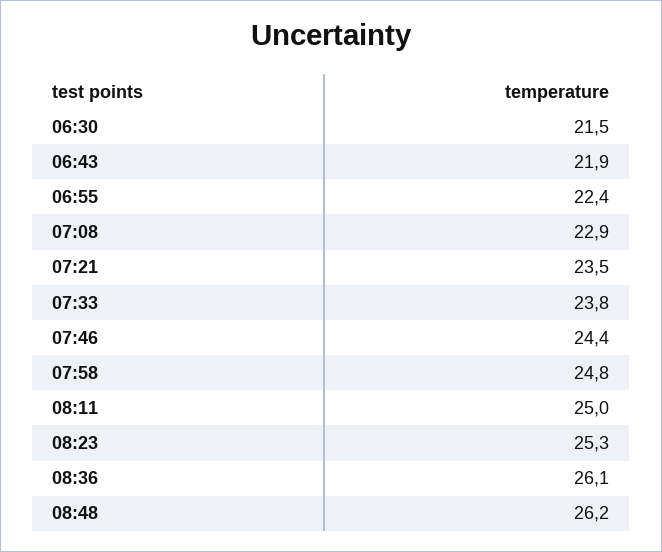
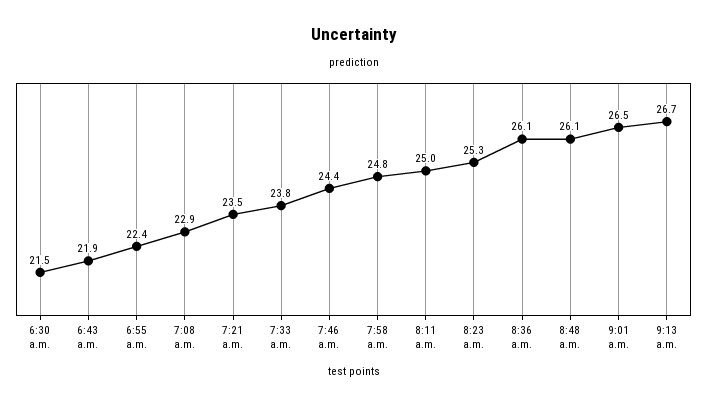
08:48: 26.2 -> 26.1
9:01 a.m.: none -> 26.5
9:13 a.m.: none -> 26.7

